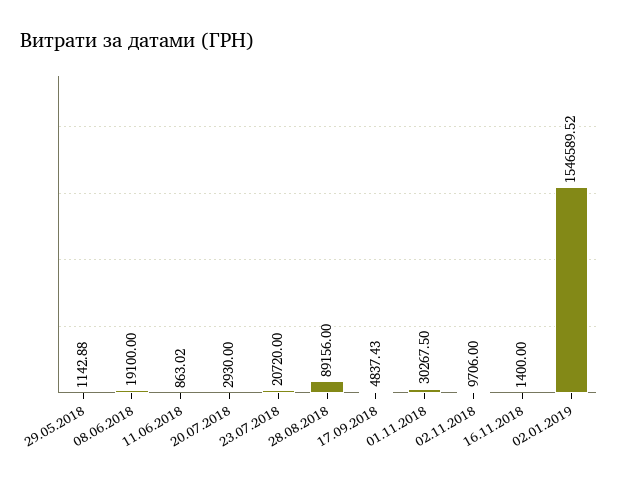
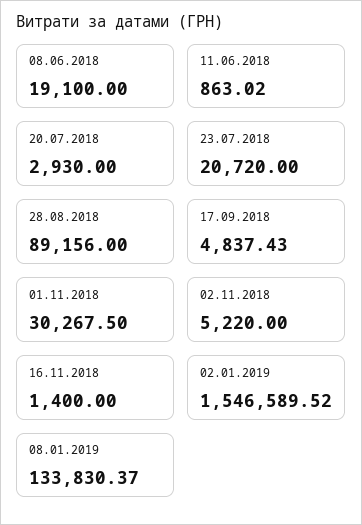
29.05.2018: 1142.88 -> none
02.11.2018: 9706 -> 5220
08.01.2019: none -> 133830.37

